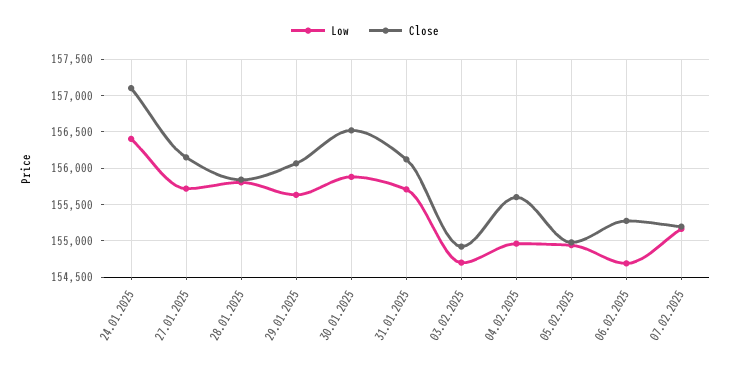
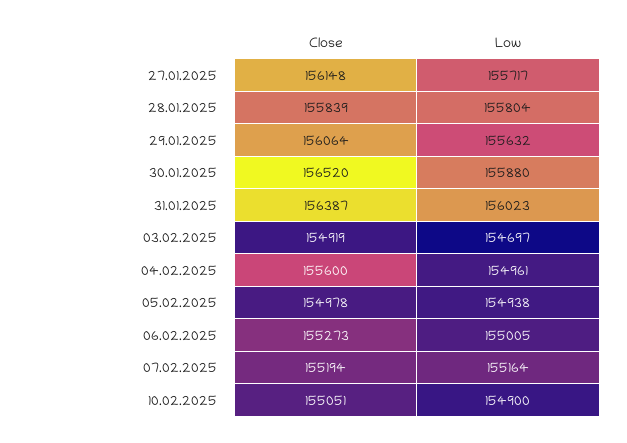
Low, 24.01.2025: 156400 -> none
Close, 24.01.2025: 157100 -> none
Low, 31.01.2025: 155700 -> 156023
Close, 31.01.2025: 156100 -> 156387
Low, 06.02.2025: 154700 -> 155005
Close, 10.02.2025: none -> 155051
Low, 10.02.2025: none -> 154900

